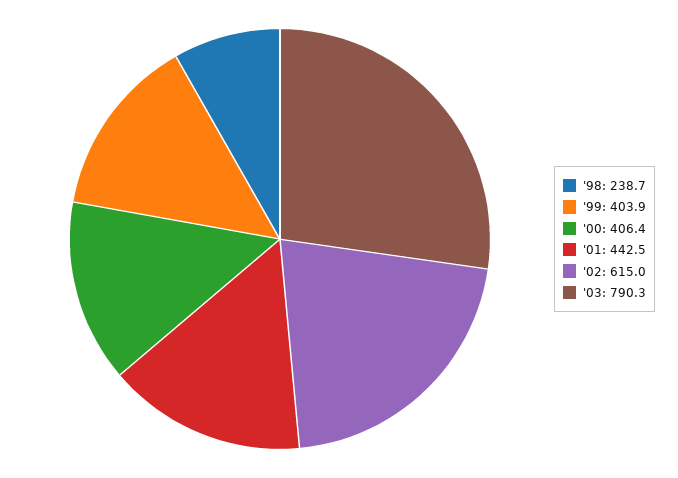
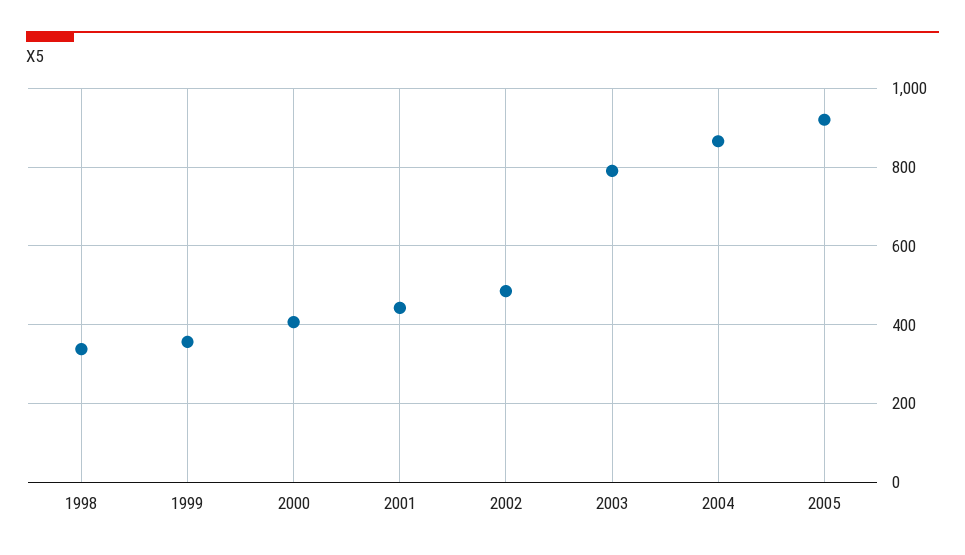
'98: 238.7 -> 340
'99: 403.9 -> 360
'02: 615 -> 480
2004: none -> 860
2005: none -> 920

